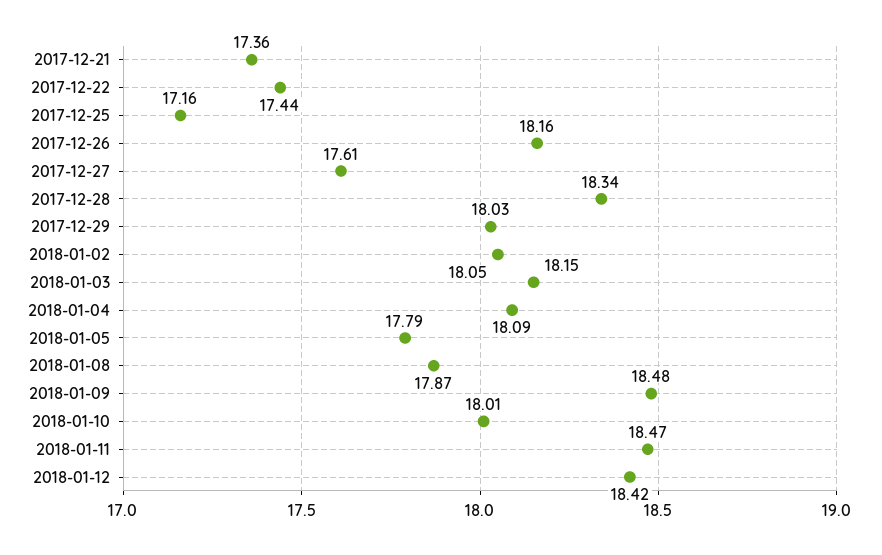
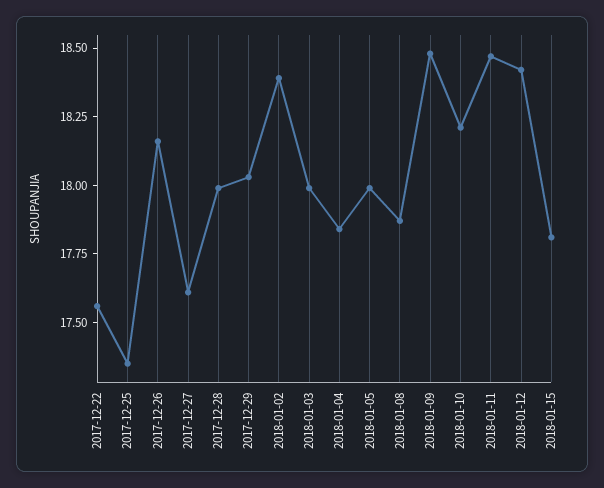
2017-12-21: 17.36 -> none
2017-12-22: 17.44 -> 17.55
2017-12-25: 17.16 -> 17.35
2017-12-28: 18.34 -> 18
2018-01-02: 18.05 -> 18.4
2018-01-03: 18.15 -> 18
2018-01-04: 18.09 -> 17.85
2018-01-05: 17.79 -> 18
2018-01-10: 18.01 -> 18.2
2018-01-15: none -> 17.8

